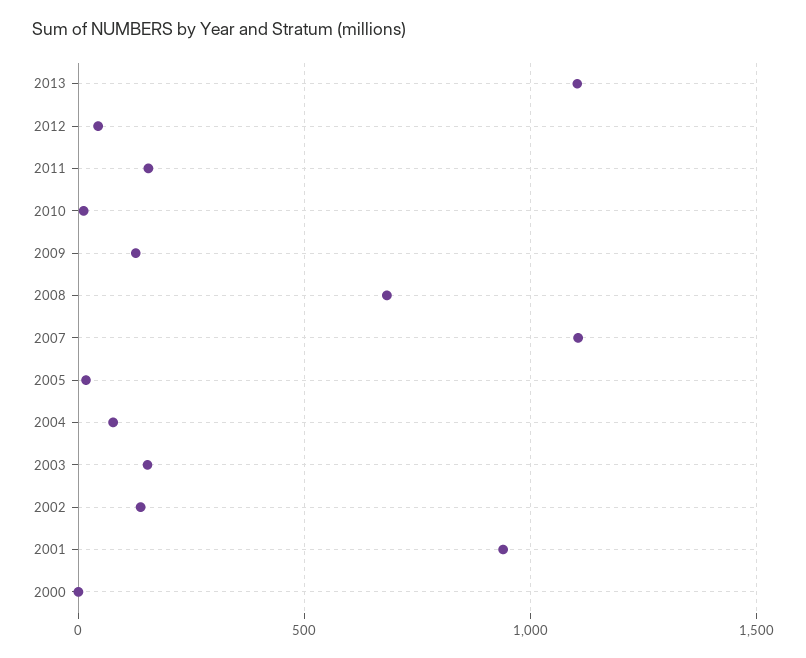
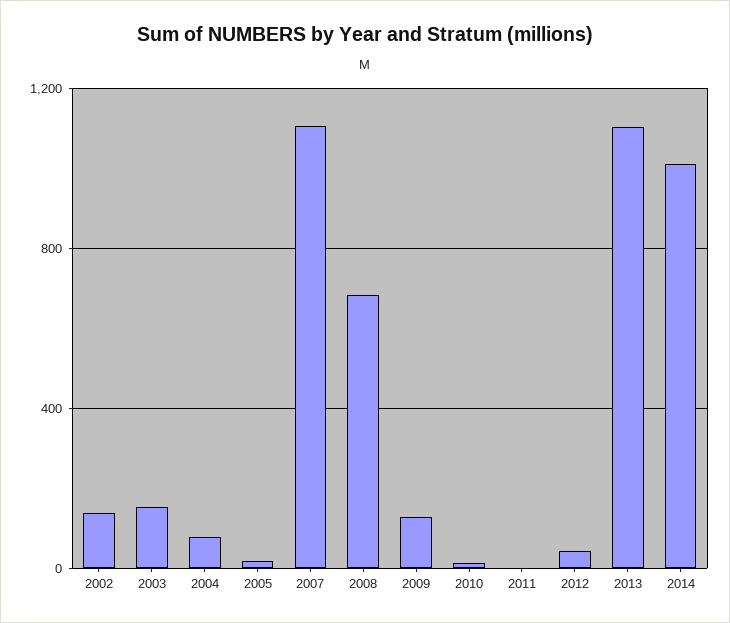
2011: 150 -> 0
2001: 950 -> none
2000: 0 -> none
2014: none -> 1000

